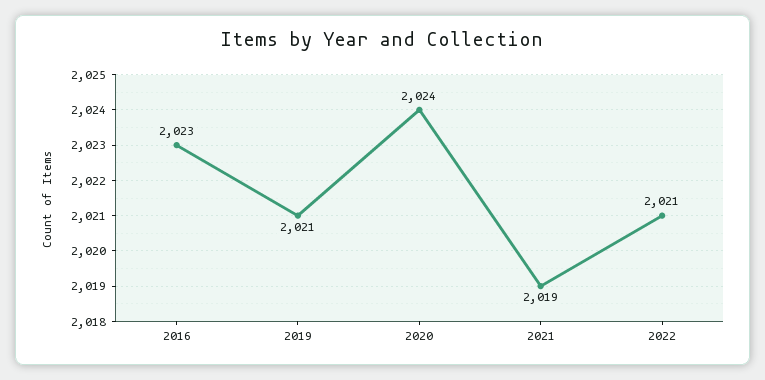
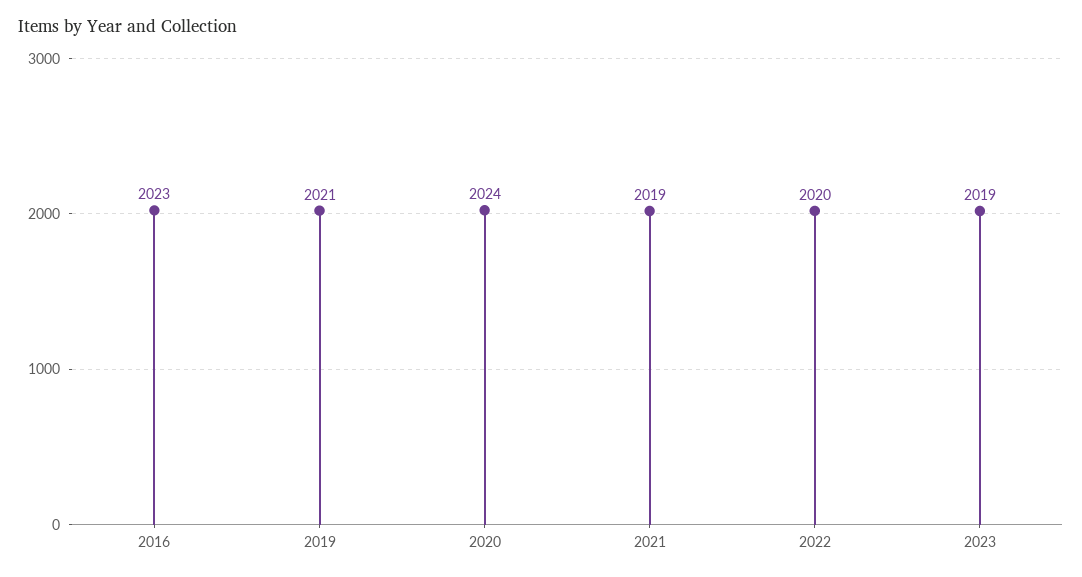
2022: 2021 -> 2020
2023: none -> 2019

